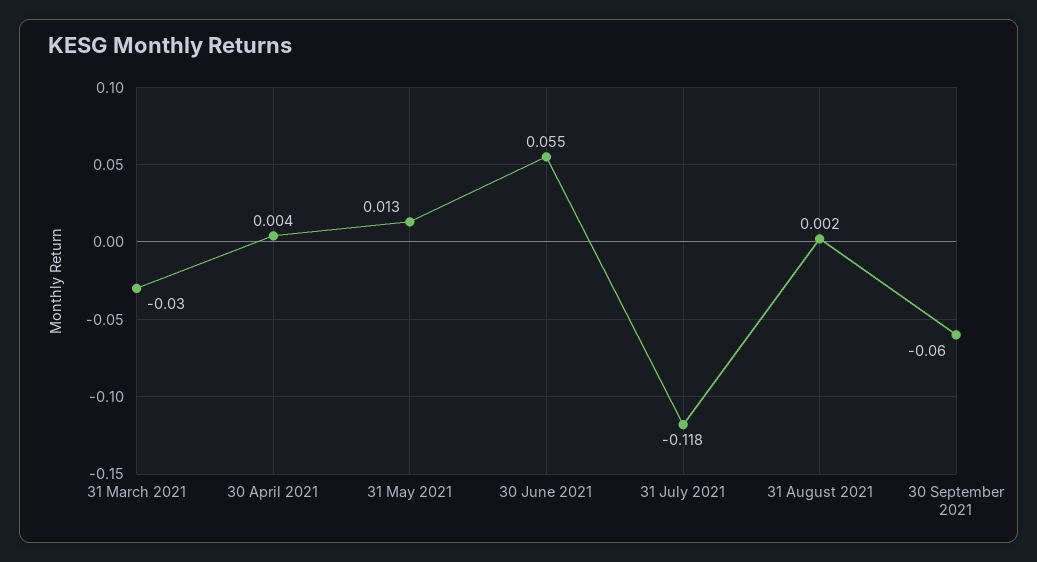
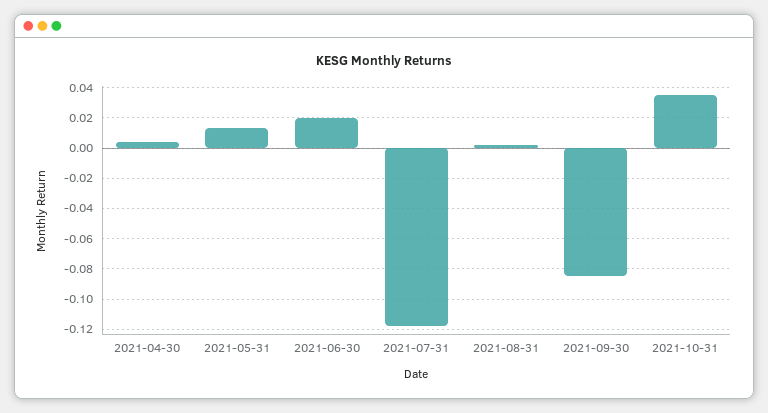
31 March 2021: -0.03 -> none
30 June 2021: 0.055 -> 0.02
30 September 2021: -0.06 -> -0.085
2021-10-31: none -> 0.035

